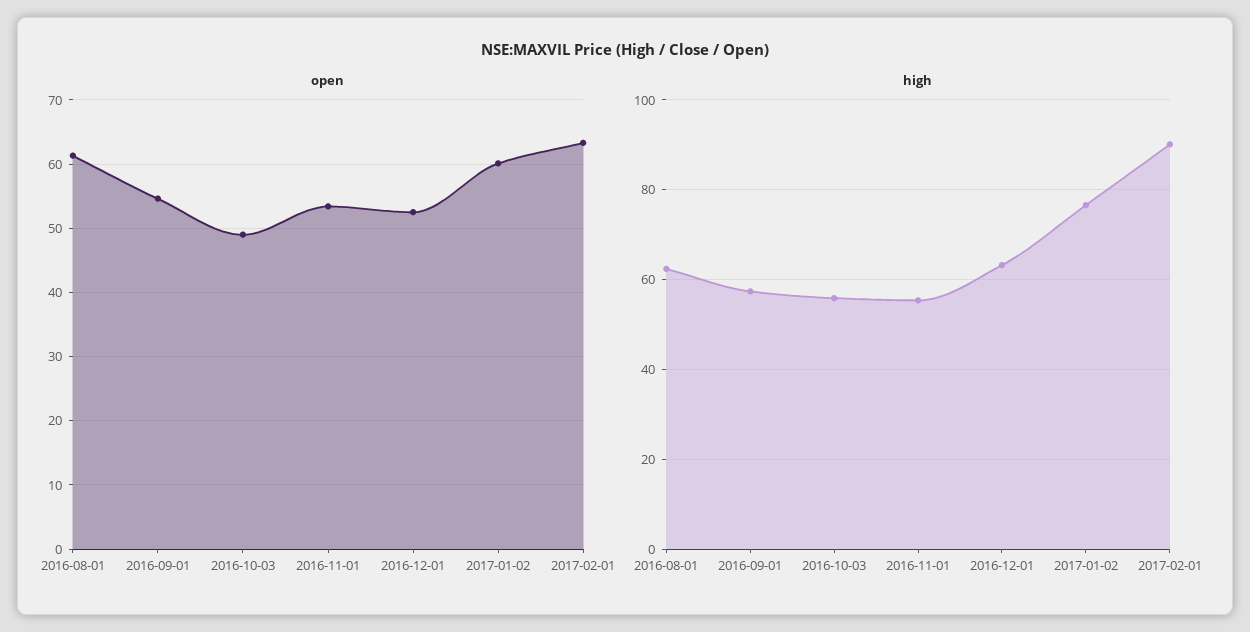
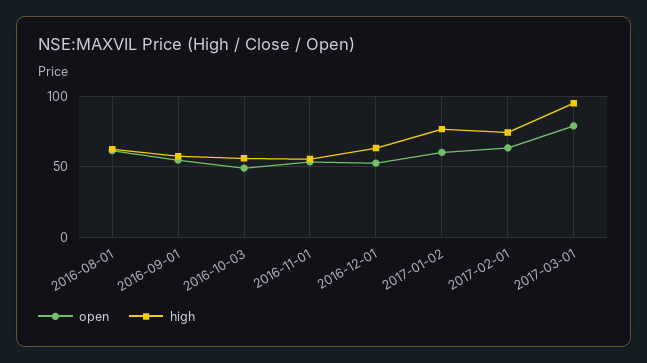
high, 2017-02-01: 90 -> 75
open, 2017-03-01: none -> 80
high, 2017-03-01: none -> 95

